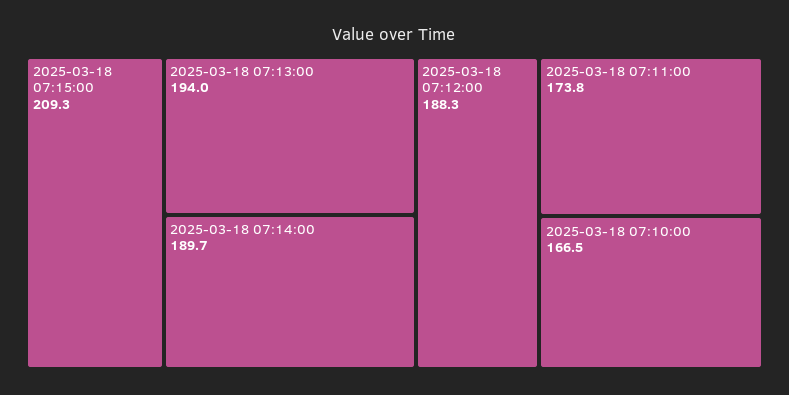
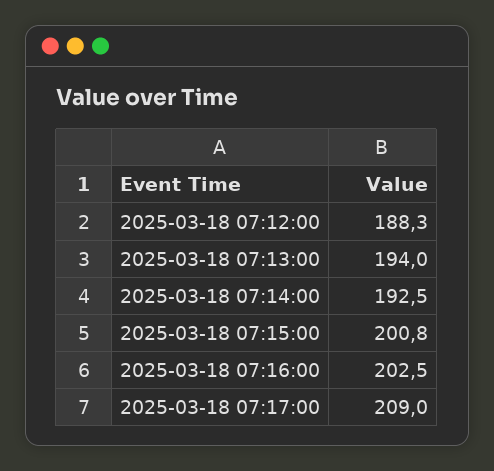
2025-03-18 07:15:00: 209.3 -> 200.8
2025-03-18 07:14:00: 189.7 -> 192.5
2025-03-18 07:11:00: 173.8 -> none
2025-03-18 07:10:00: 166.5 -> none
2025-03-18 07:16:00: none -> 202.5
2025-03-18 07:17:00: none -> 209

